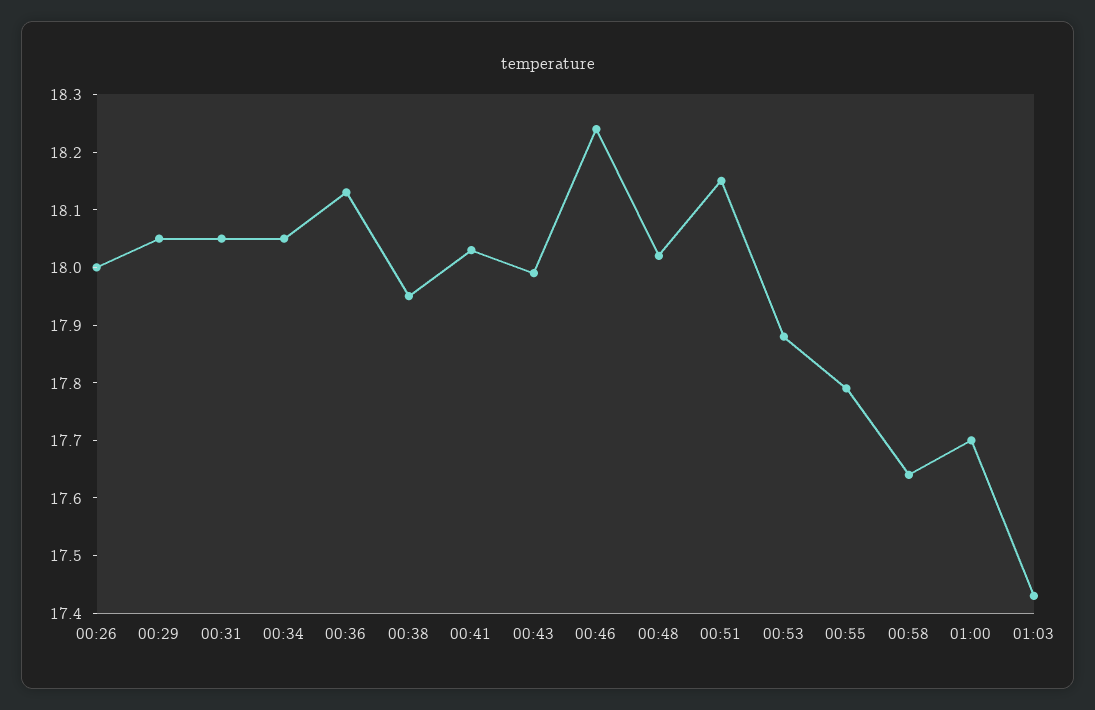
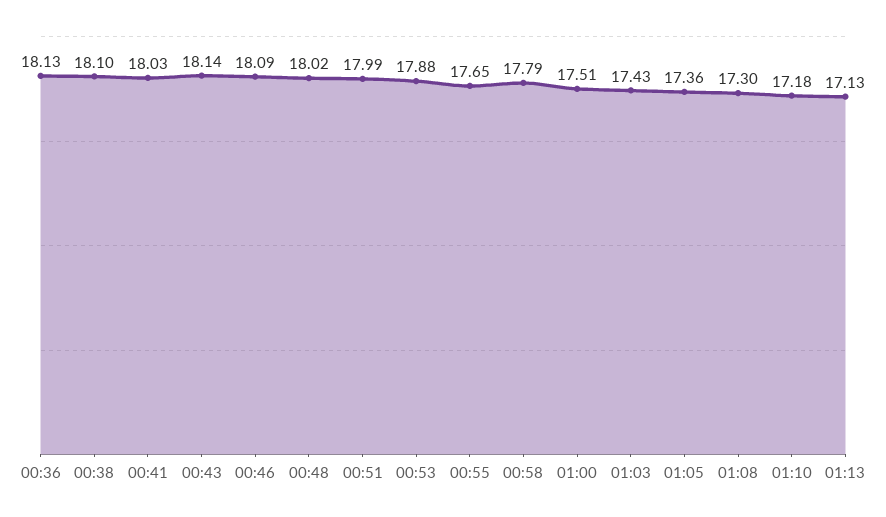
00:26: 18 -> none
00:29: 18.05 -> none
00:31: 18.05 -> none
00:34: 18.05 -> none
00:38: 17.95 -> 18.1
00:43: 18 -> 18.14
00:46: 18.25 -> 18.09
00:51: 18.15 -> 17.99
00:55: 17.8 -> 17.65
00:58: 17.65 -> 17.79
01:00: 17.7 -> 17.51
01:05: none -> 17.36
01:08: none -> 17.3
01:10: none -> 17.18
01:13: none -> 17.13

